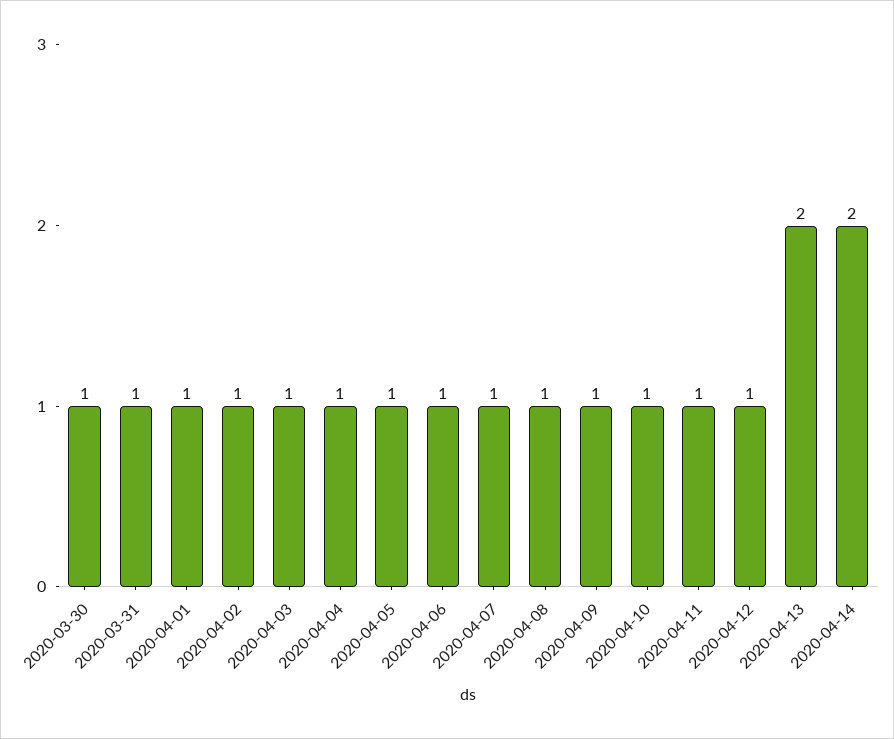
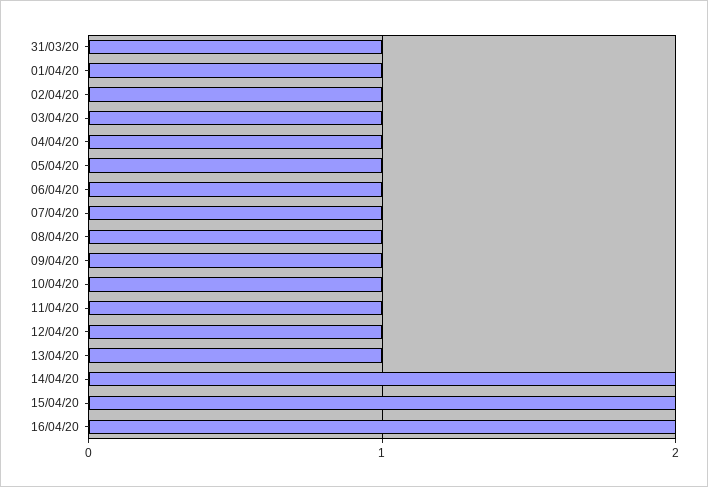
2020-03-30: 1 -> none
2020-04-13: 2 -> 1
15/04/20: none -> 2
16/04/20: none -> 2

